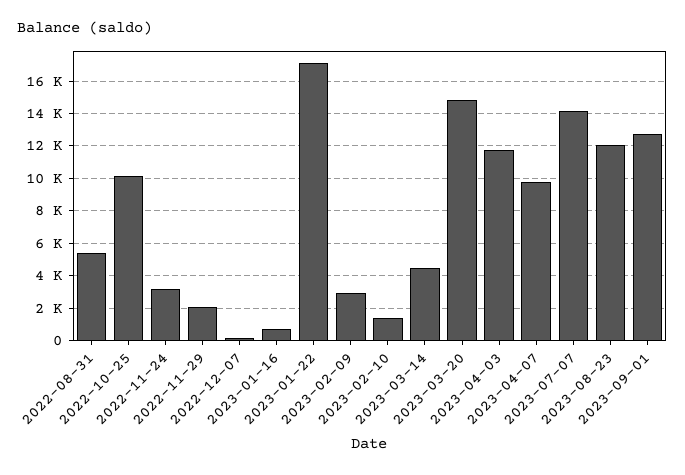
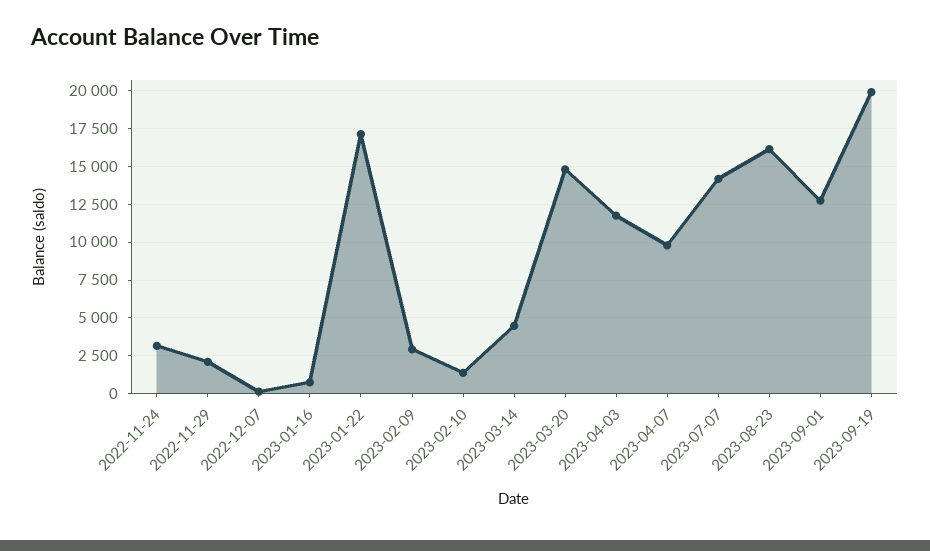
2022-08-31: 5500 -> none
2022-10-25: 10000 -> none
2023-08-23: 12000 -> 16000
2023-09-19: none -> 20000

